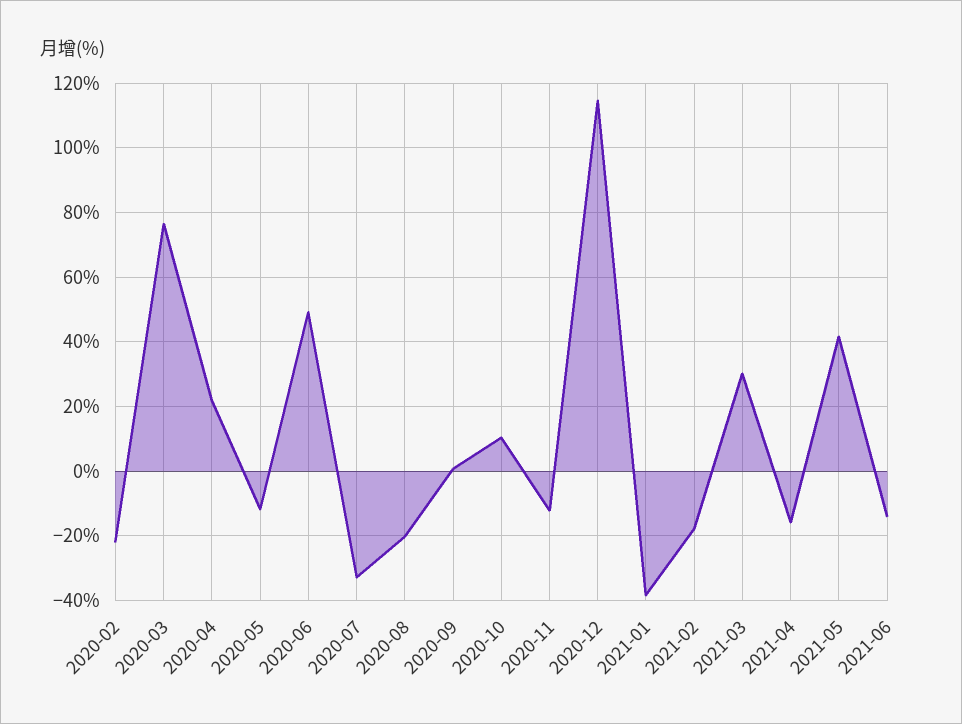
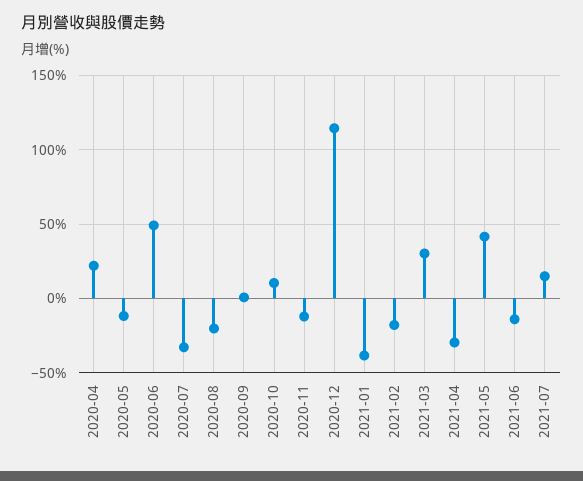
2020-02: -22 -> none
2020-03: 76 -> none
2021-04: -16 -> -30
2021-07: none -> 15

